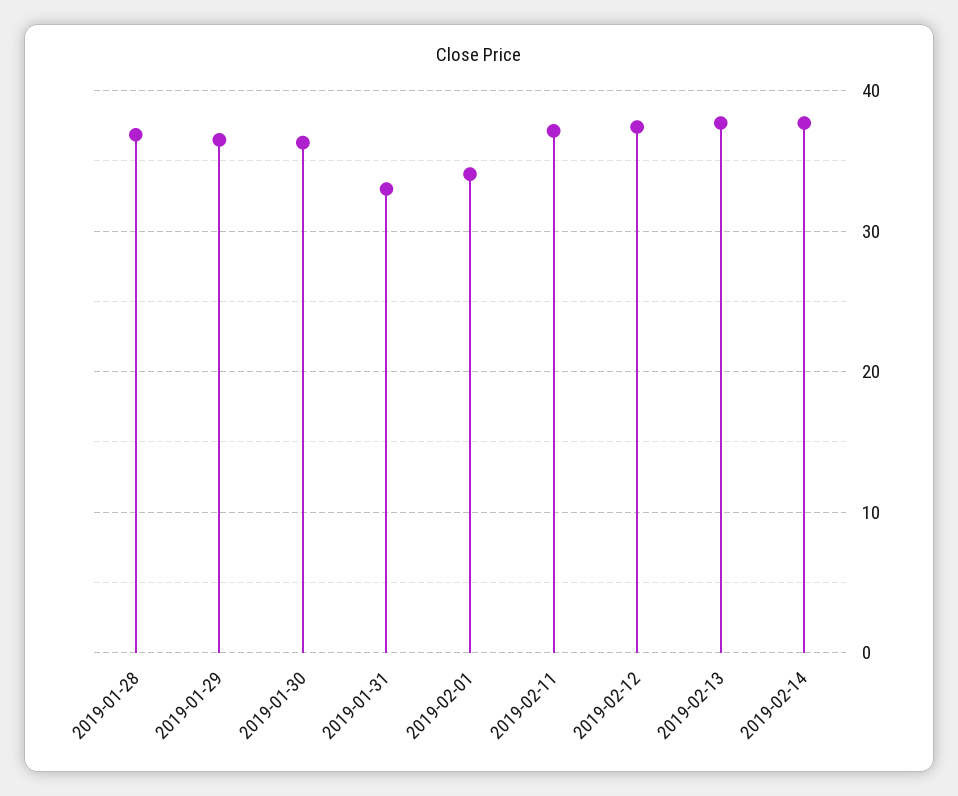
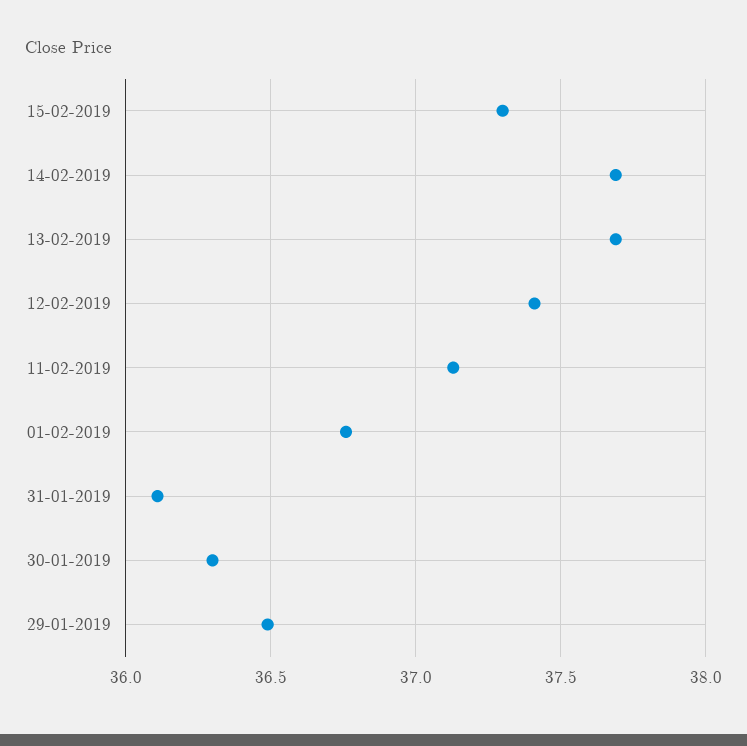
2019-01-28: 37 -> none
2019-01-31: 33 -> 36.1
2019-02-01: 34 -> 36.75
15-02-2019: none -> 37.3

